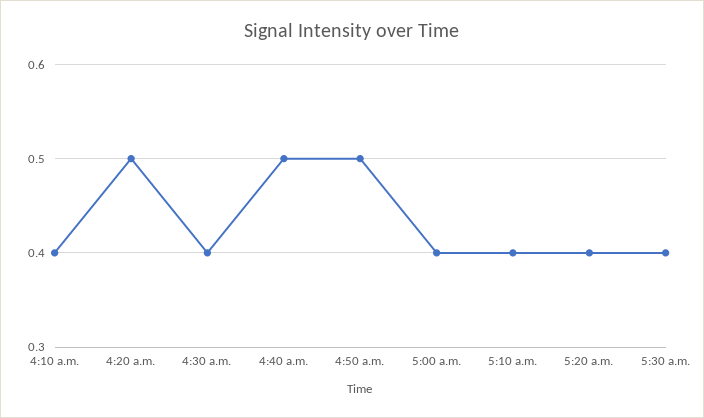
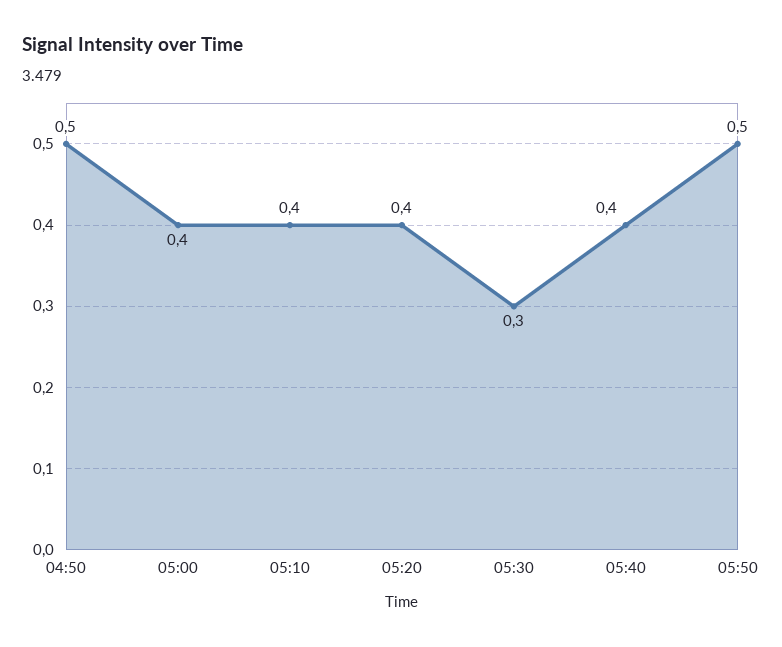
4:10 a.m.: 0.4 -> none
4:20 a.m.: 0.5 -> none
4:30 a.m.: 0.4 -> none
4:40 a.m.: 0.5 -> none
5:30 a.m.: 0.4 -> 0.3
05:40: none -> 0.4
05:50: none -> 0.5

